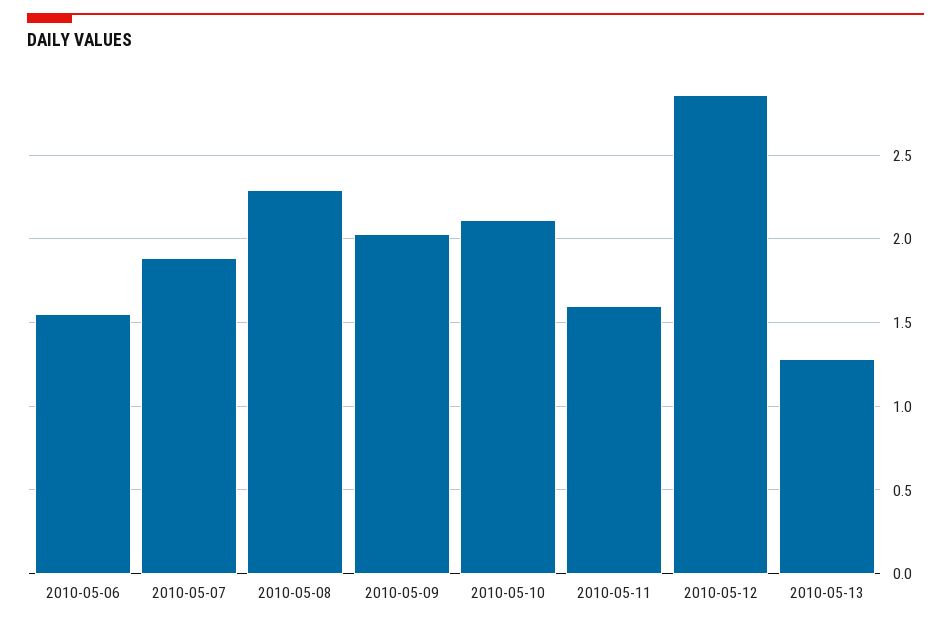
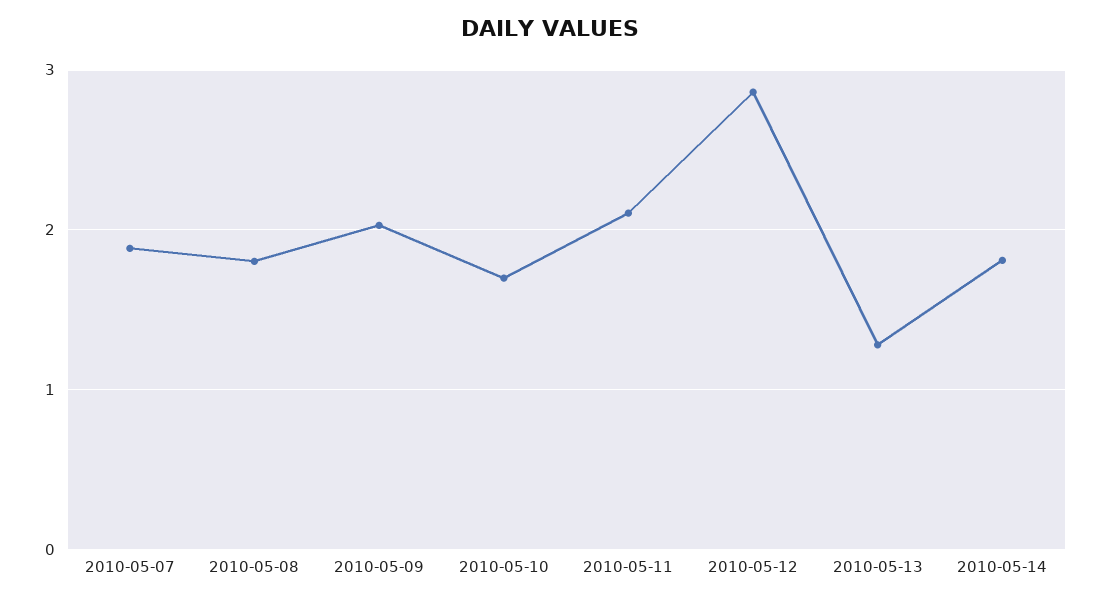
2010-05-06: 1.55 -> none
2010-05-08: 2.3 -> 1.8
2010-05-10: 2.1 -> 1.7
2010-05-11: 1.6 -> 2.1
2010-05-14: none -> 1.8

